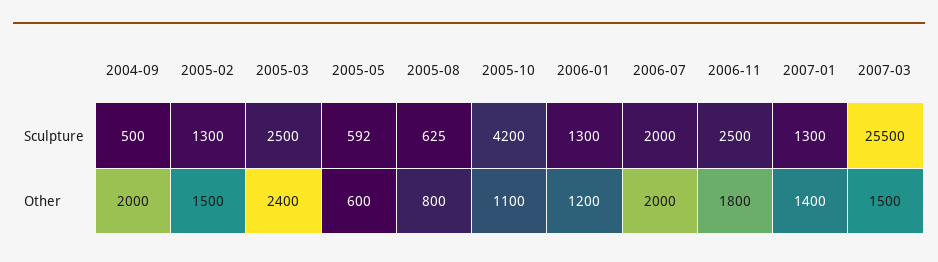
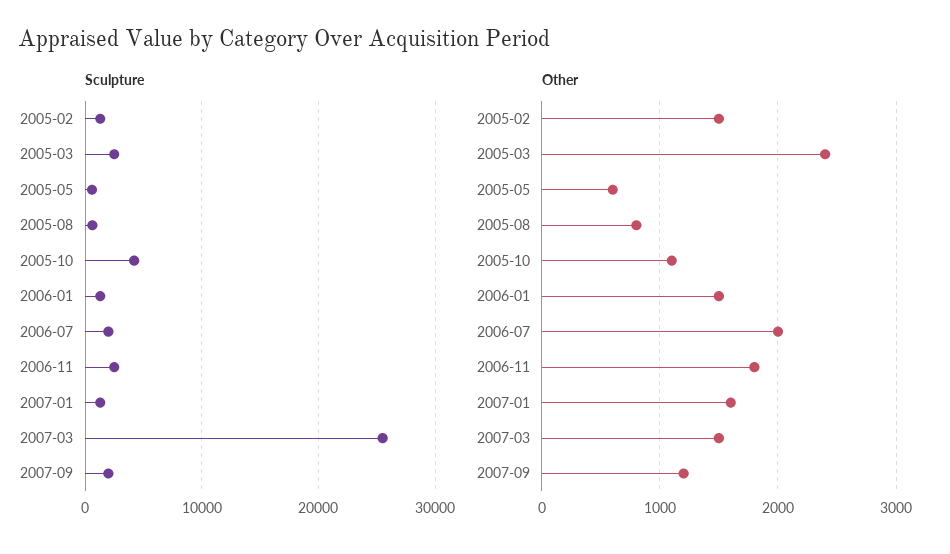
Sculpture, 2004-09: 500 -> none
Other, 2004-09: 2000 -> none
Other, 2006-01: 1200 -> 1500
Other, 2007-01: 1400 -> 1600
Sculpture, 2007-09: none -> 2000
Other, 2007-09: none -> 1200

